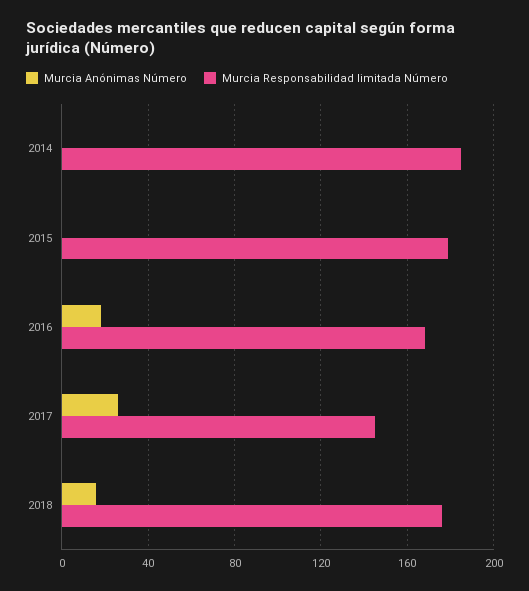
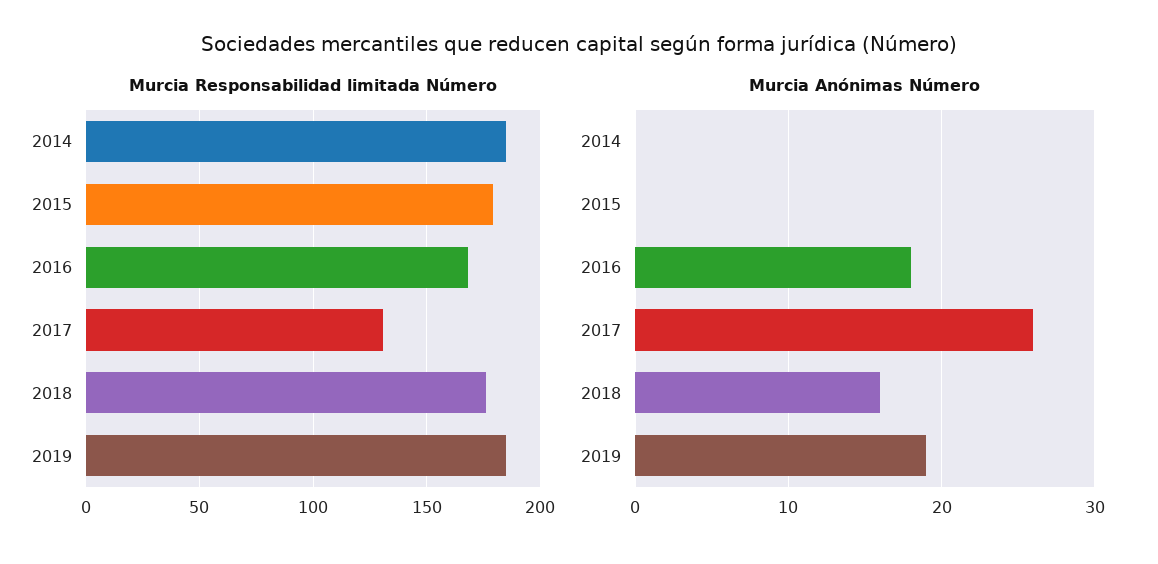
Murcia Responsabilidad limitada Número, 2017: 145 -> 130
Murcia Responsabilidad limitada Número, 2019: none -> 185
Murcia Anónimas Número, 2019: none -> 19

